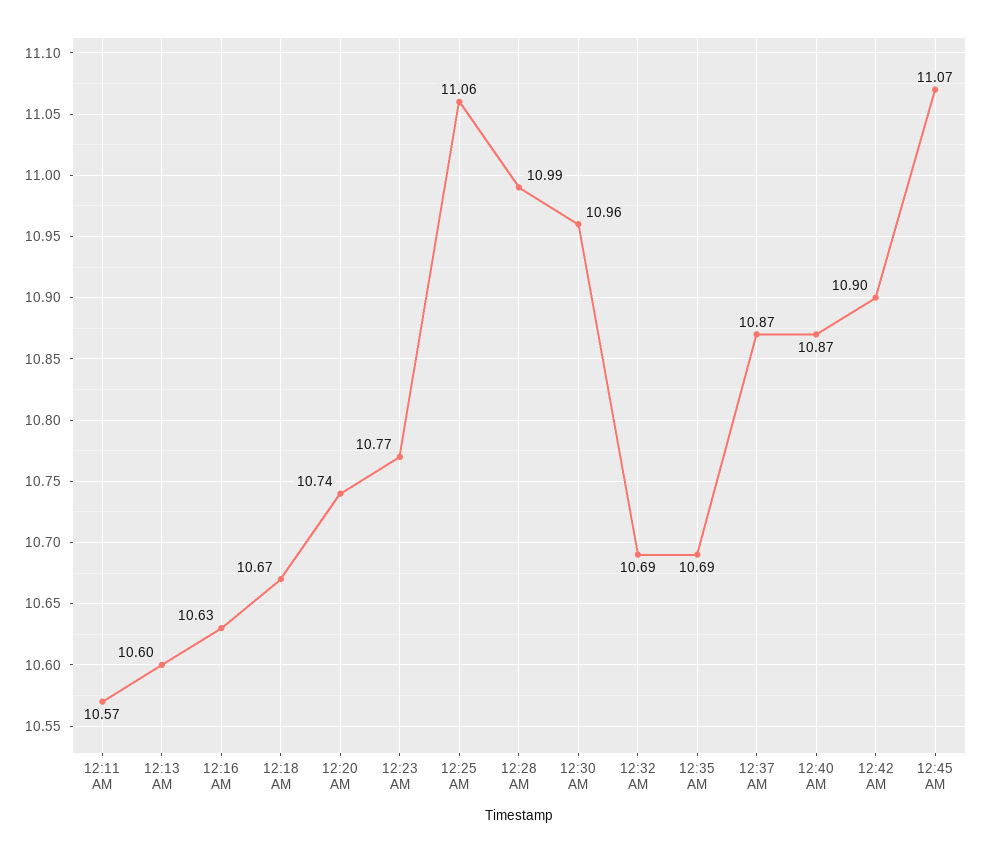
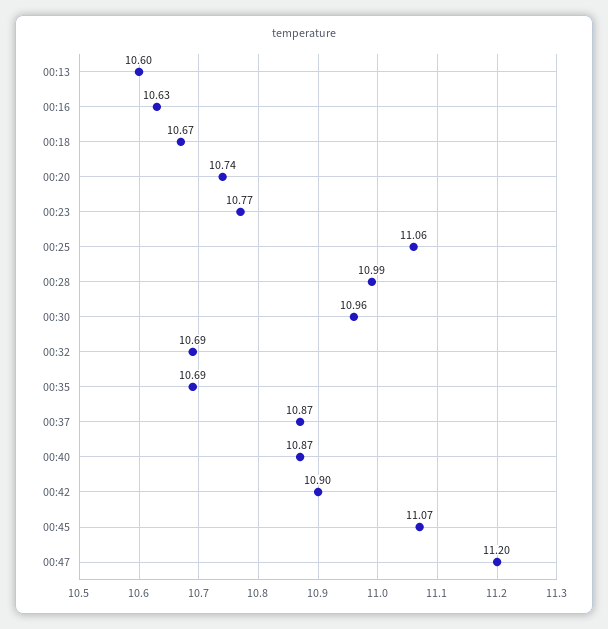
12:11 AM: 10.57 -> none
00:47: none -> 11.2

